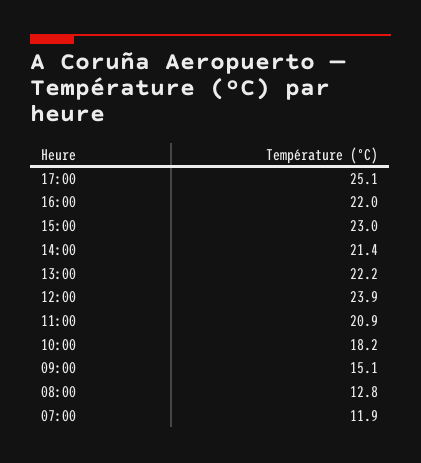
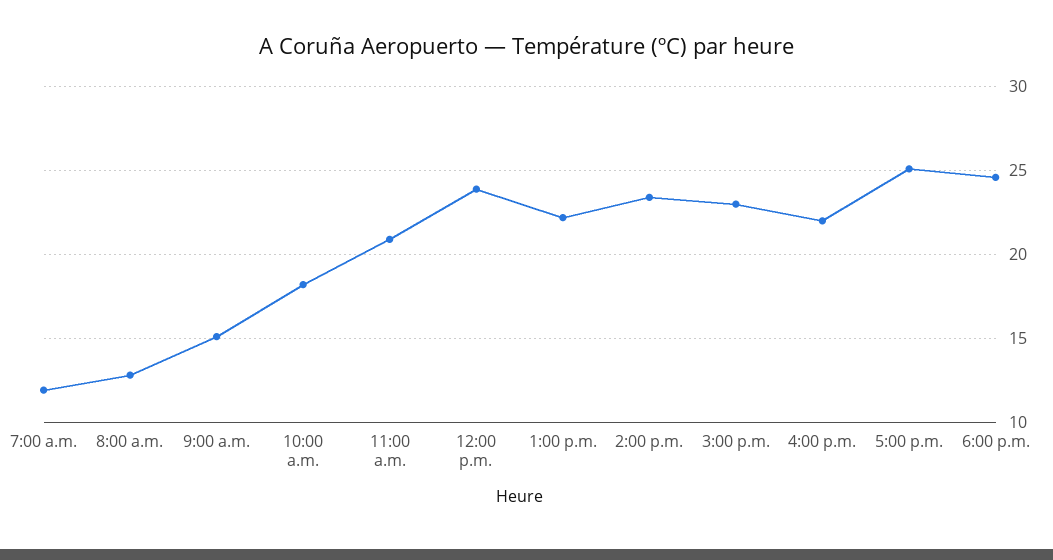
14:00: 21.4 -> 23.5
6:00 p.m.: none -> 24.5

